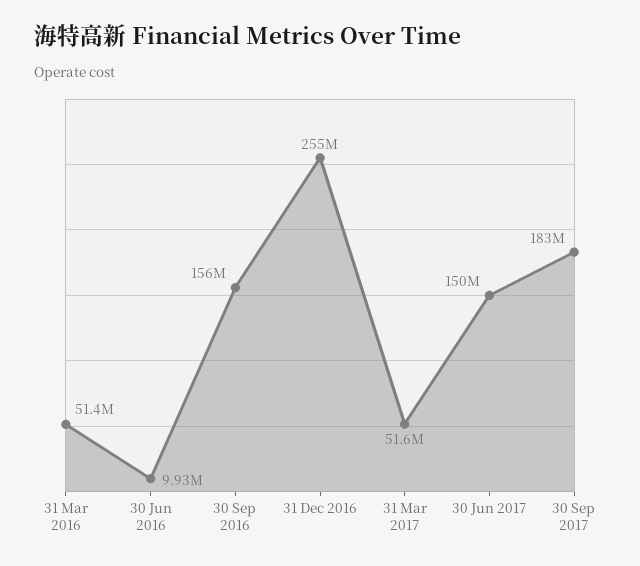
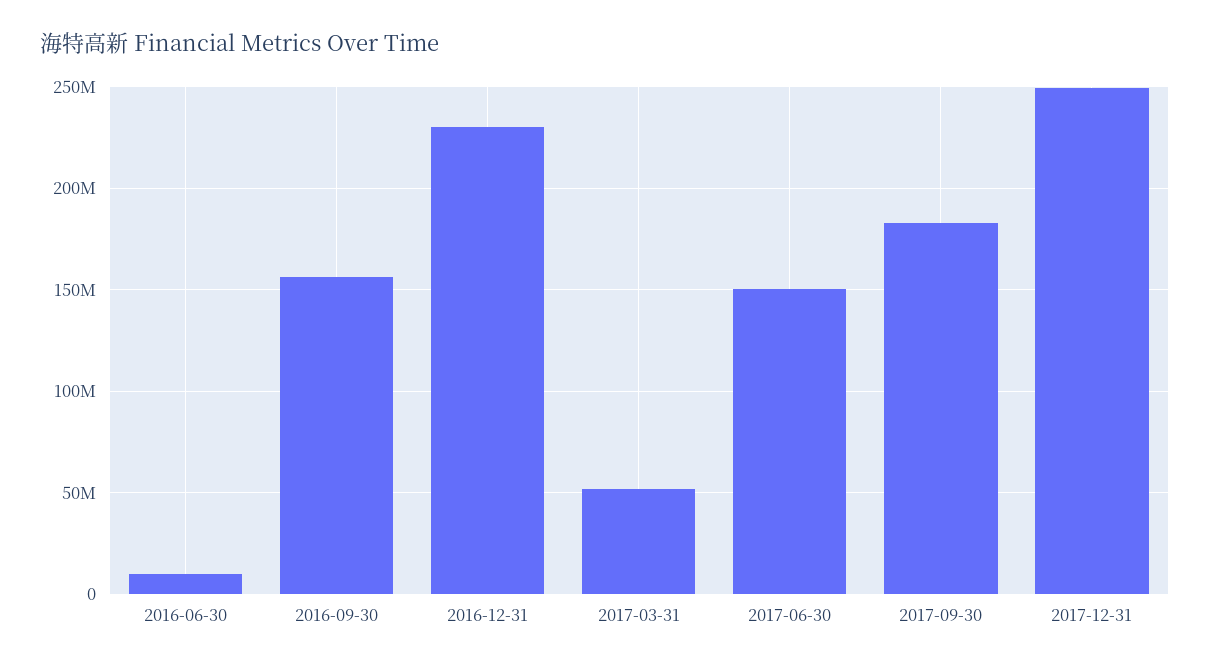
31 Mar 2016: 51400000 -> none
31 Dec 2016: 255000000 -> 230000000
2017-12-31: none -> 250000000

